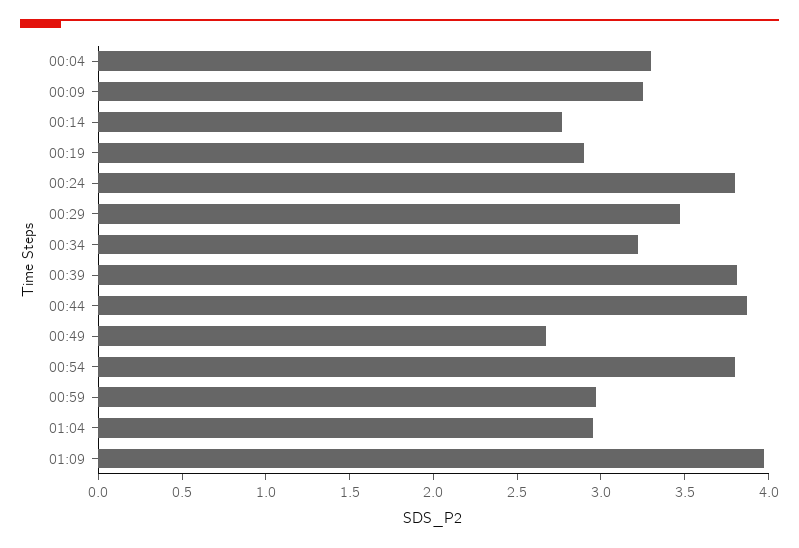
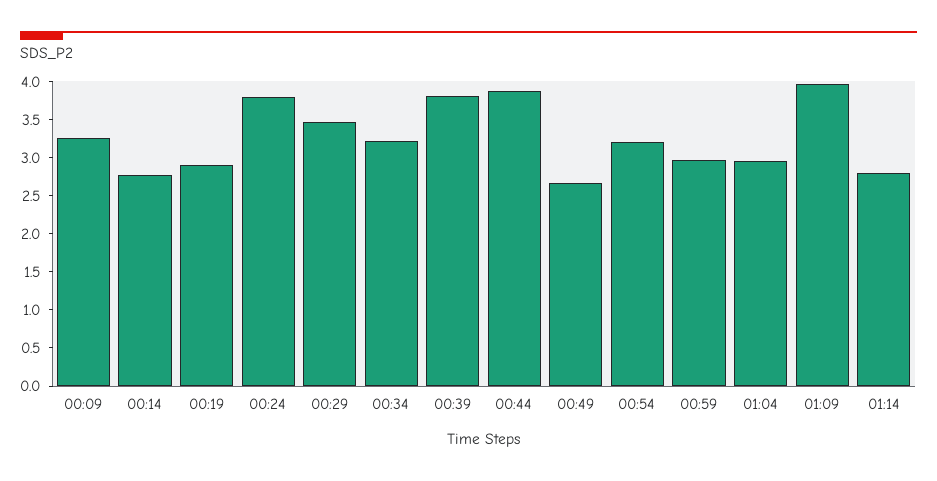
00:04: 3.3 -> none
00:54: 3.8 -> 3.25
01:14: none -> 2.75

